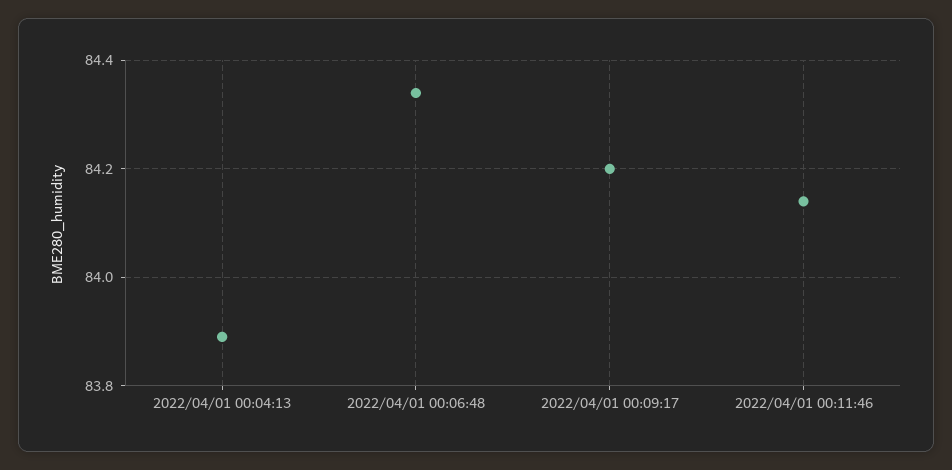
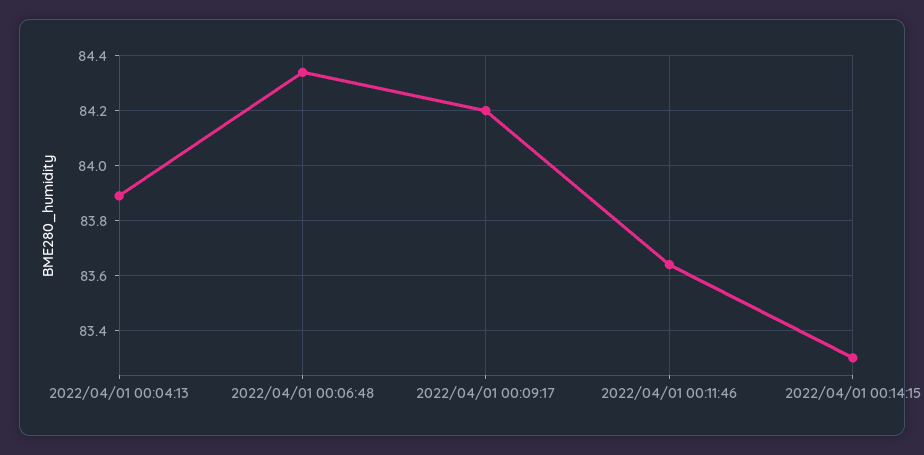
2022/04/01 00:11:46: 84.15 -> 83.65
2022/04/01 00:14:15: none -> 83.3

